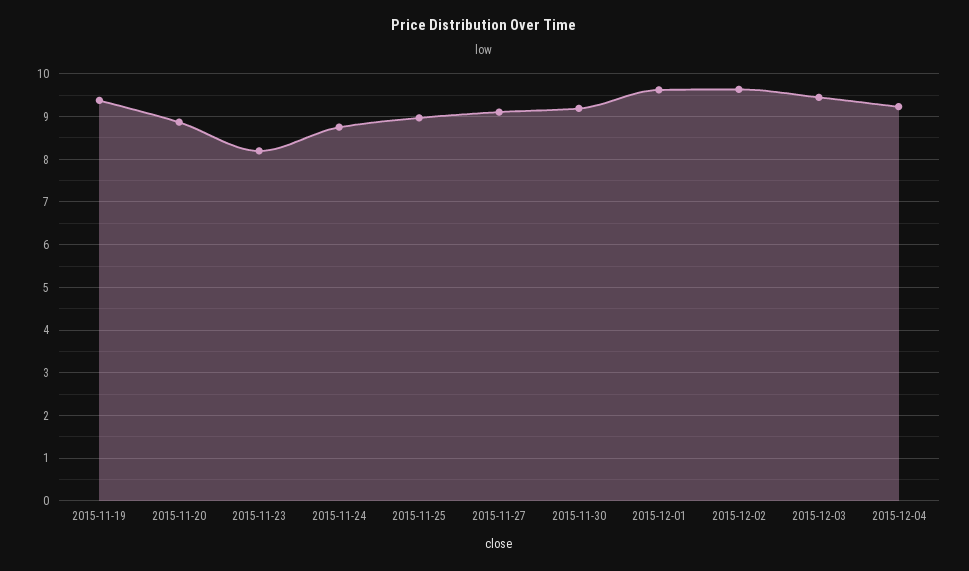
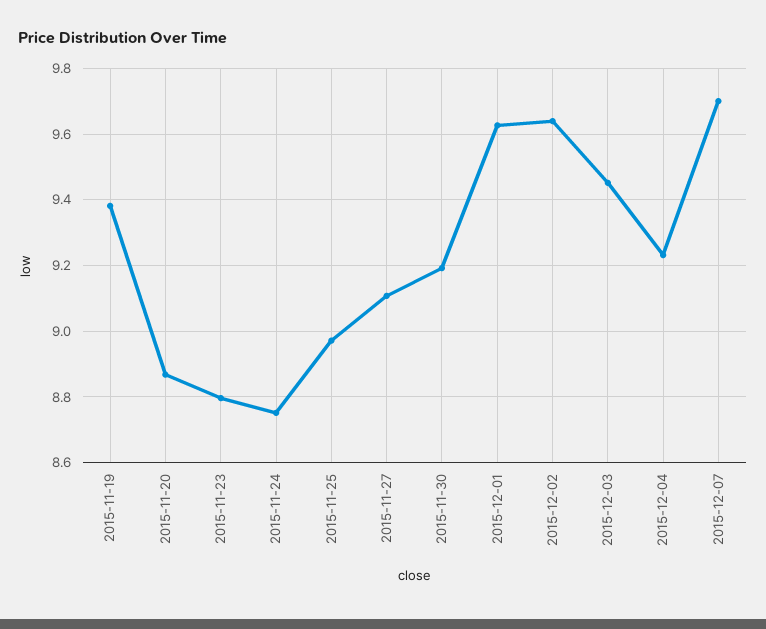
2015-11-23: 8.2 -> 8.8
2015-12-07: none -> 9.7

